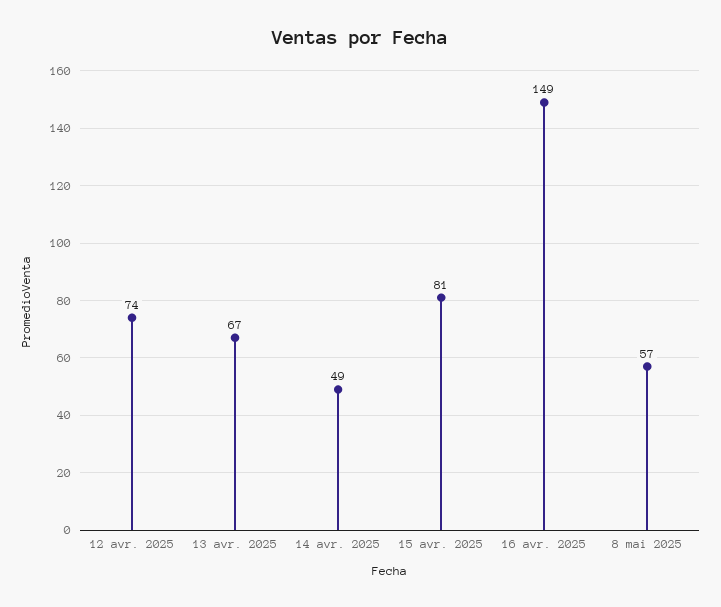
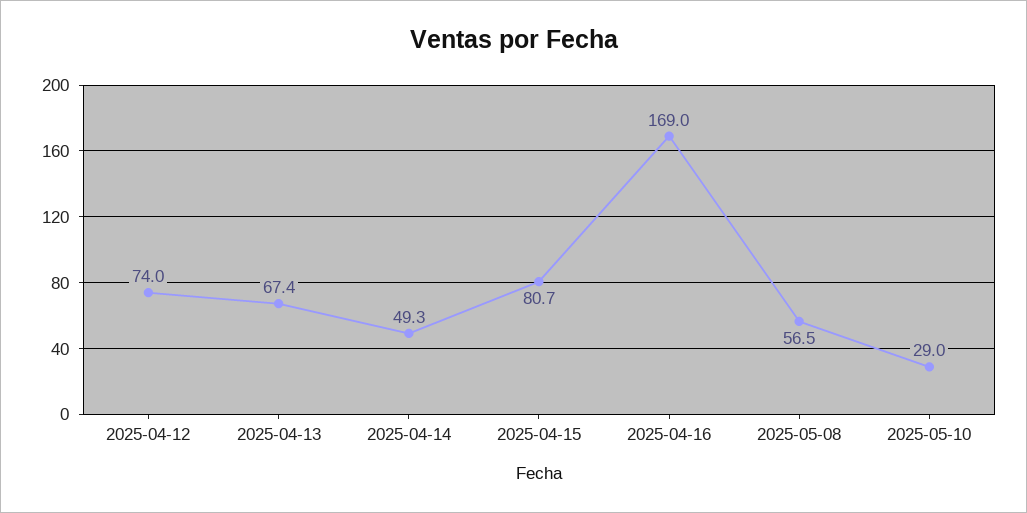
16 avr. 2025: 149 -> 169
2025-05-10: none -> 29

